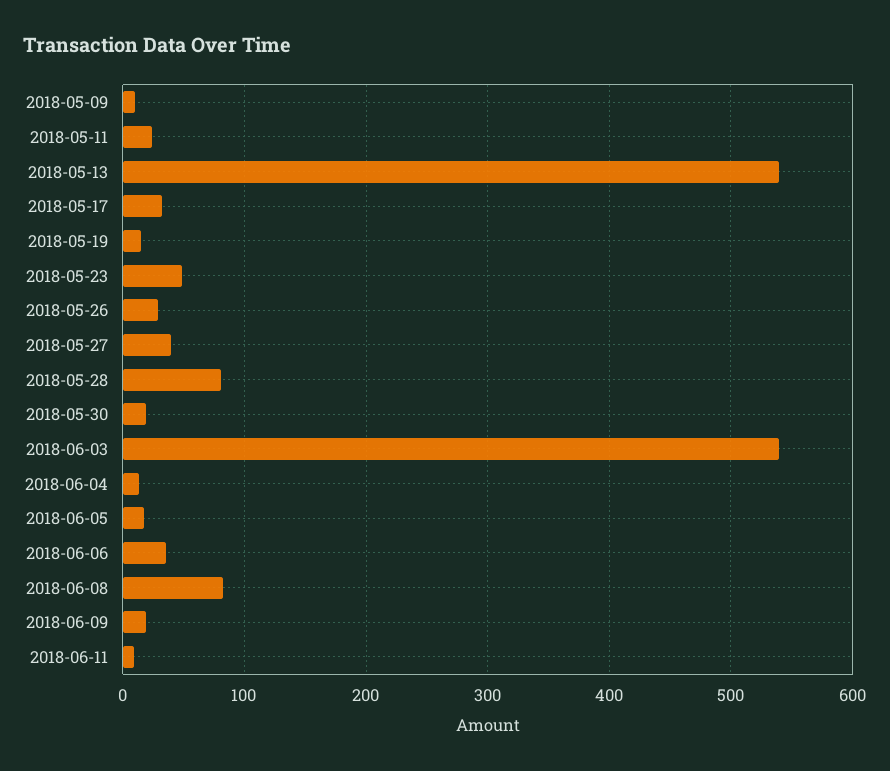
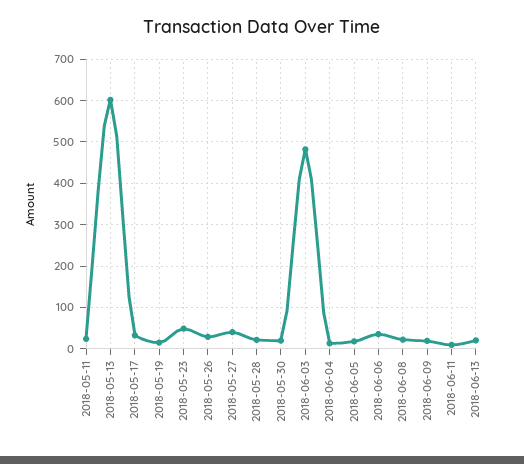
2018-05-09: 10 -> none
2018-05-13: 540 -> 600
2018-05-28: 80 -> 20
2018-06-03: 540 -> 480
2018-06-08: 80 -> 20
2018-06-13: none -> 20

